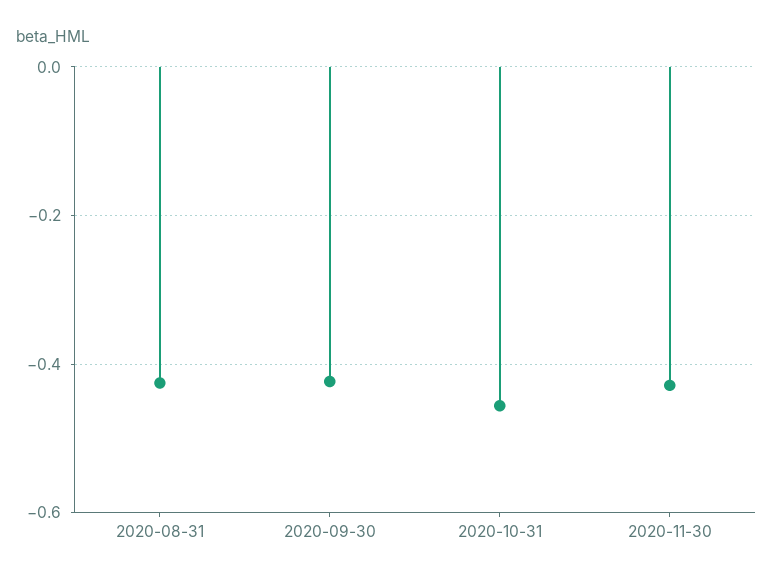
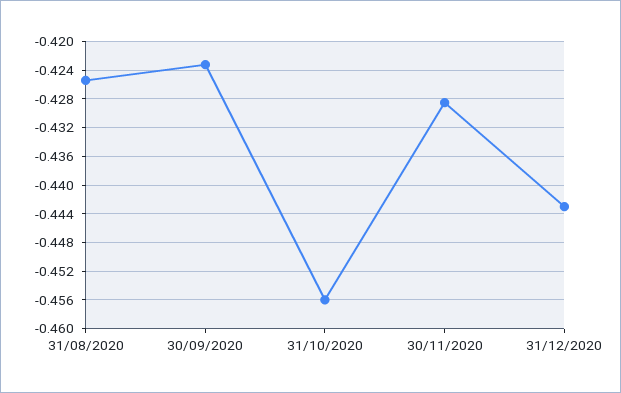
31/12/2020: none -> -0.443

